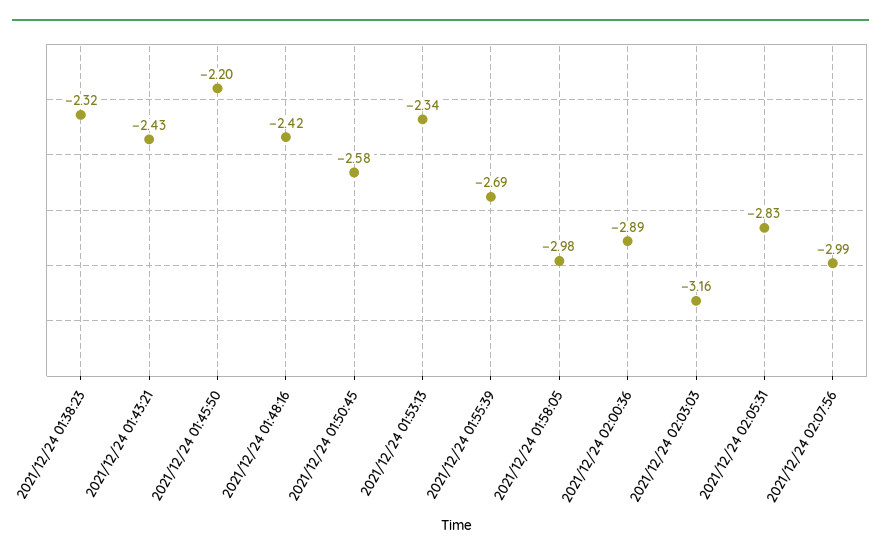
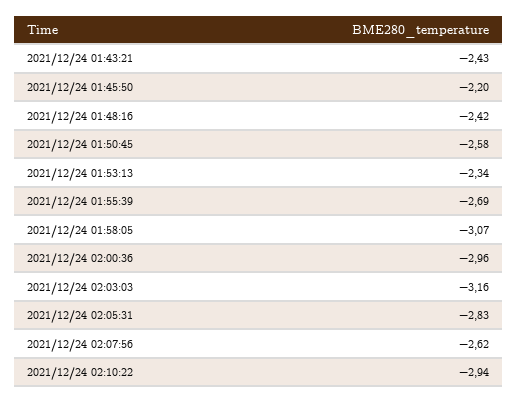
2021/12/24 01:38:23: -2.32 -> none
2021/12/24 01:58:05: -2.98 -> -3.07
2021/12/24 02:00:36: -2.89 -> -2.96
2021/12/24 02:07:56: -2.99 -> -2.62
2021/12/24 02:10:22: none -> -2.94

